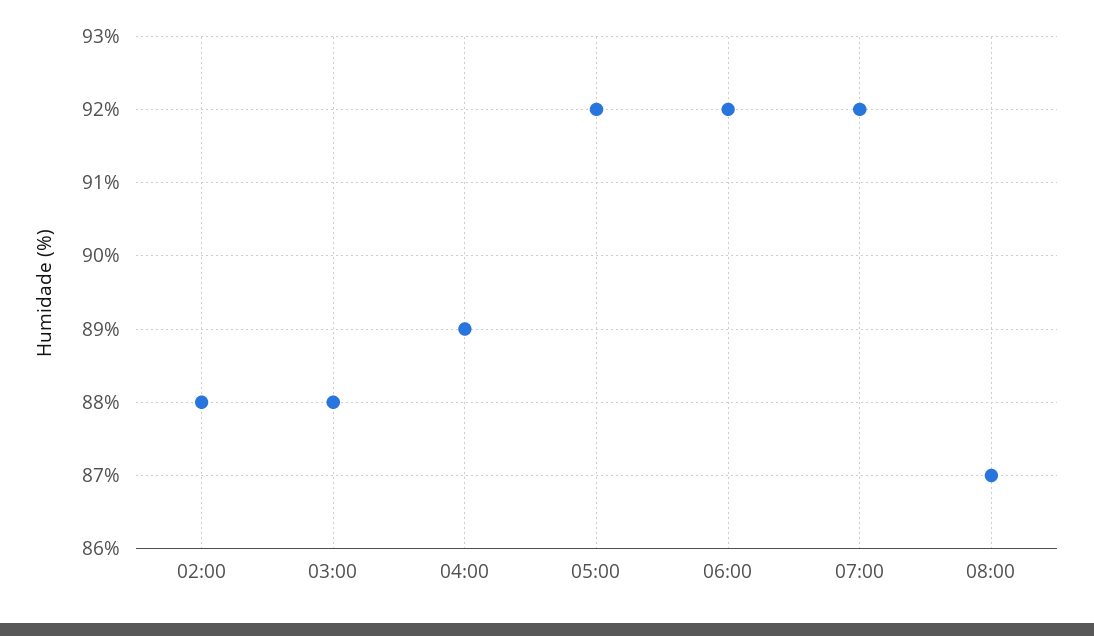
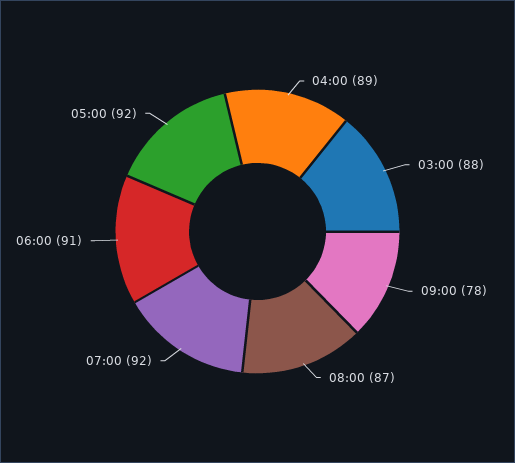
02:00: 88 -> none
06:00: 92 -> 91
09:00: none -> 78

